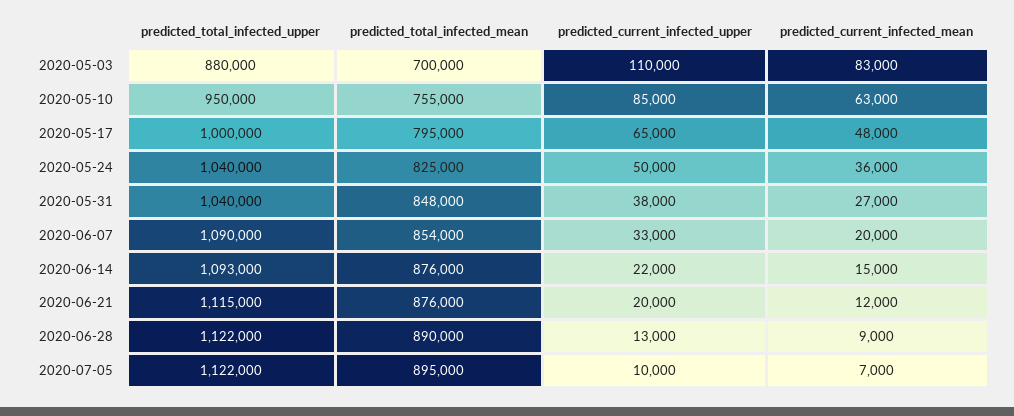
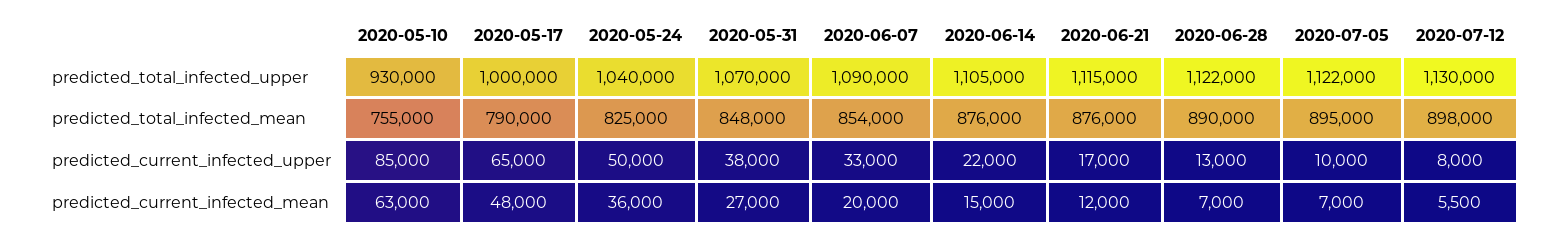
predicted_total_infected_upper, 2020-05-03: 880000 -> none
predicted_total_infected_mean, 2020-05-03: 700000 -> none
predicted_current_infected_upper, 2020-05-03: 110000 -> none
predicted_current_infected_mean, 2020-05-03: 83000 -> none
predicted_total_infected_upper, 2020-05-10: 950000 -> 930000
predicted_total_infected_mean, 2020-05-17: 795000 -> 790000
predicted_total_infected_upper, 2020-05-31: 1040000 -> 1070000
predicted_total_infected_upper, 2020-06-14: 1093000 -> 1105000
predicted_current_infected_upper, 2020-06-21: 20000 -> 17000
predicted_current_infected_mean, 2020-06-28: 9000 -> 7000
predicted_total_infected_upper, 2020-07-12: none -> 1130000
predicted_total_infected_mean, 2020-07-12: none -> 898000
predicted_current_infected_upper, 2020-07-12: none -> 8000
predicted_current_infected_mean, 2020-07-12: none -> 5500

